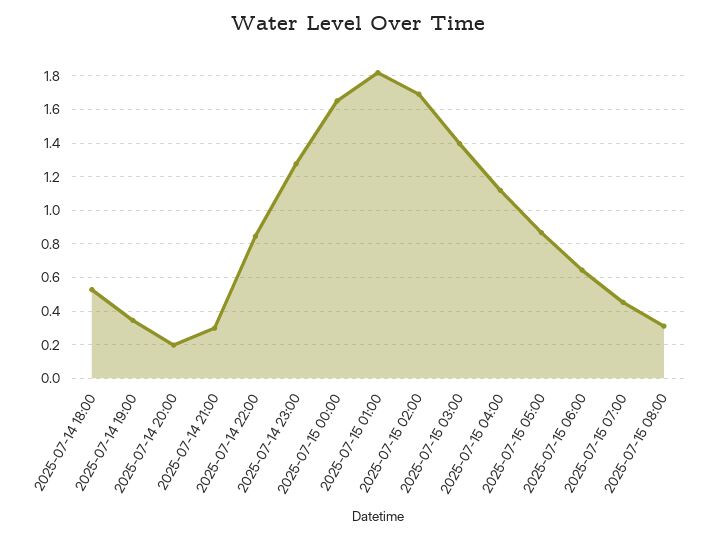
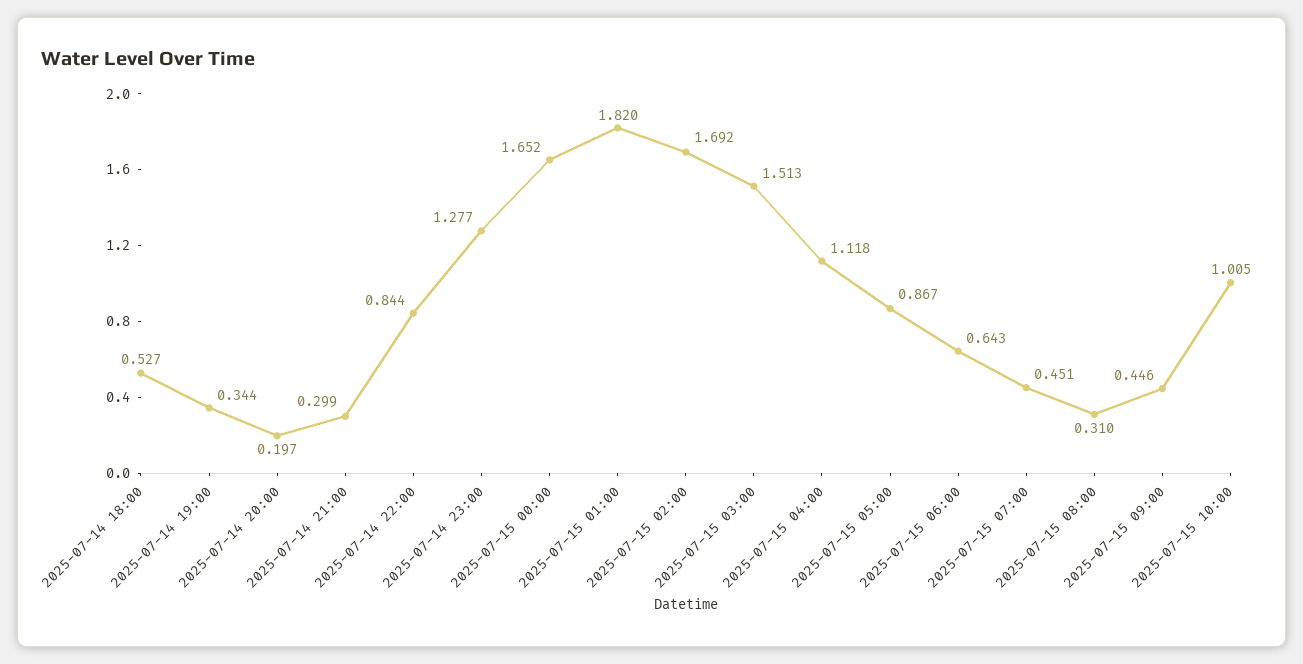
2025-07-15 03:00: 1.4 -> 1.513
2025-07-15 09:00: none -> 0.446
2025-07-15 10:00: none -> 1.005

